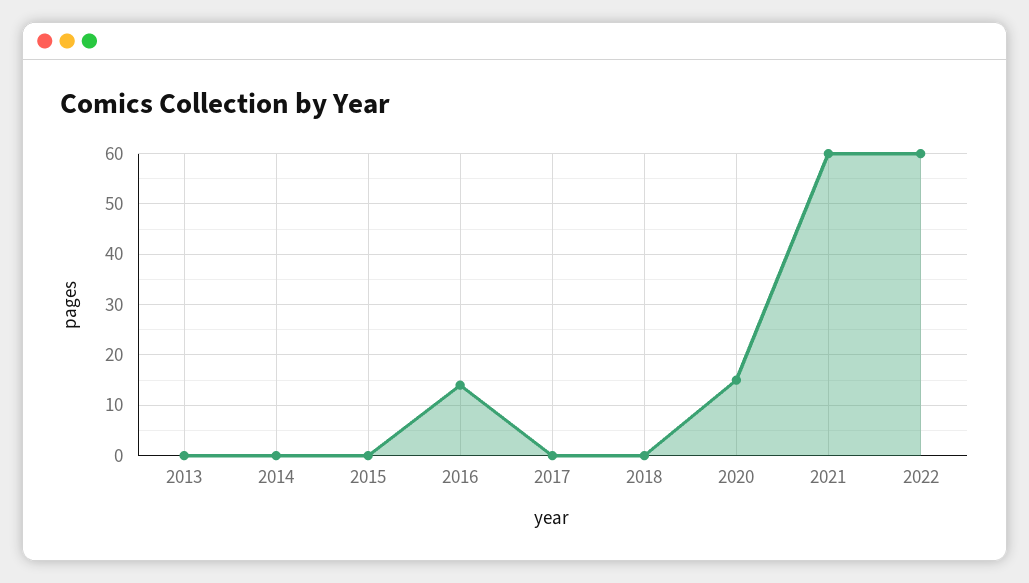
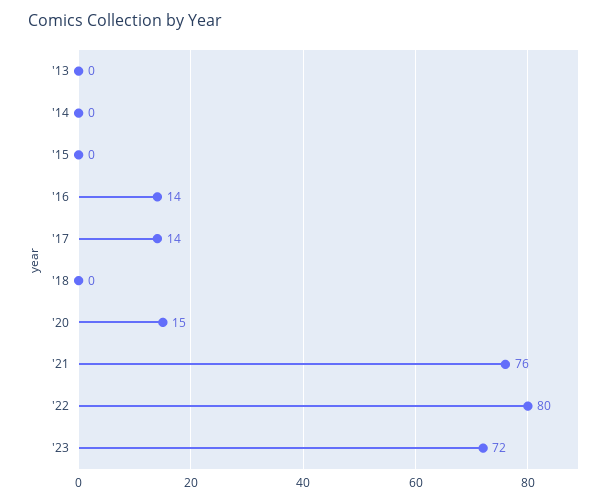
2017: 0 -> 14
2021: 60 -> 76
2022: 60 -> 80
'23: none -> 72

